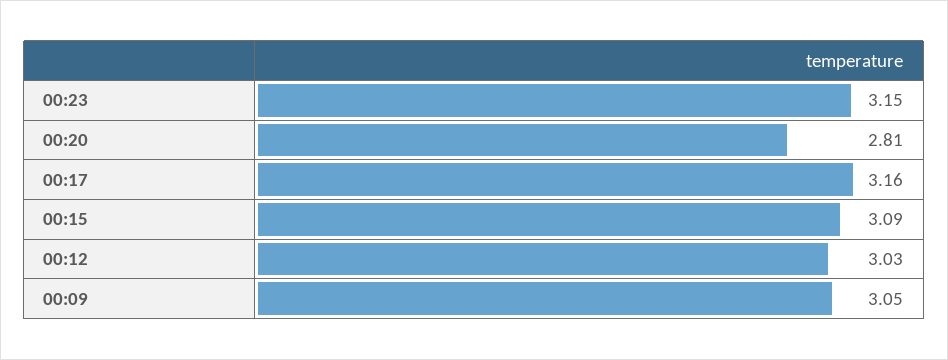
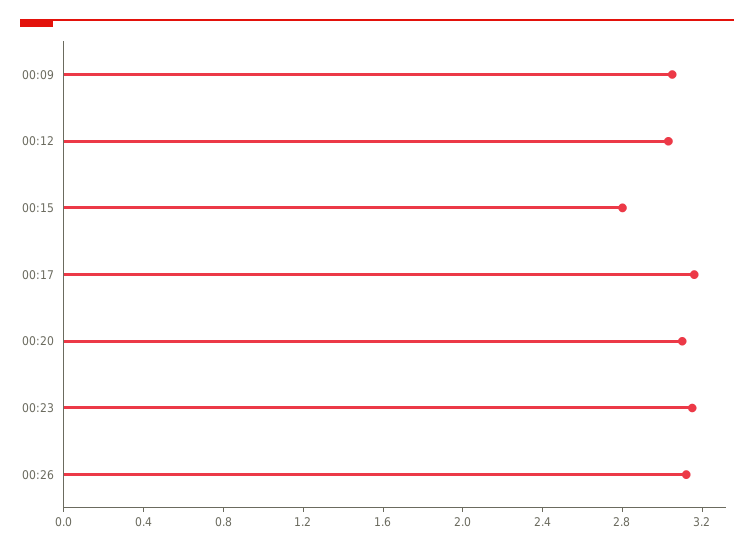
00:20: 2.81 -> 3.1
00:15: 3.09 -> 2.8
00:26: none -> 3.1

